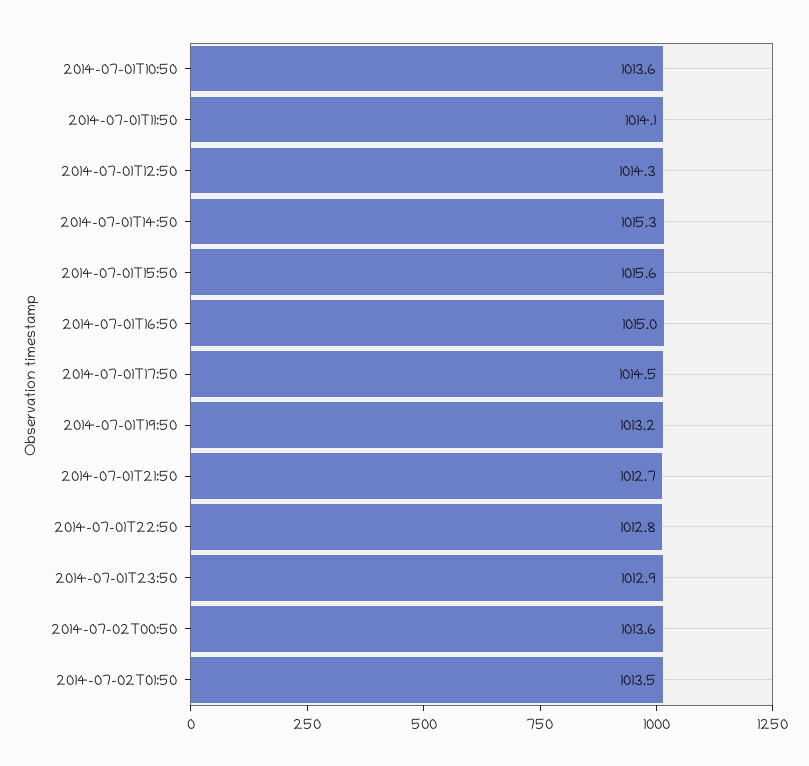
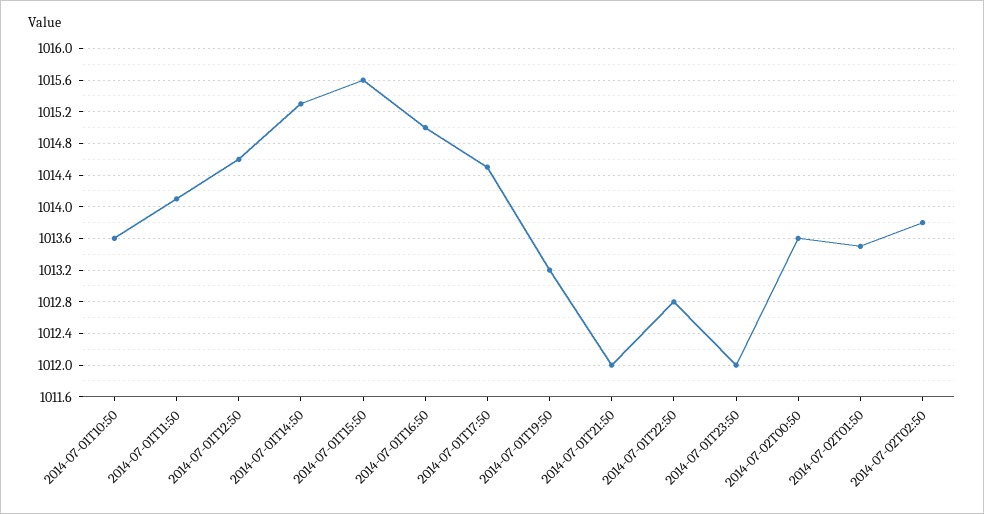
2014-07-01T12:50: 1014.3 -> 1014.6
2014-07-01T21:50: 1012.7 -> 1012
2014-07-01T23:50: 1012.9 -> 1012
2014-07-02T02:50: none -> 1013.8

